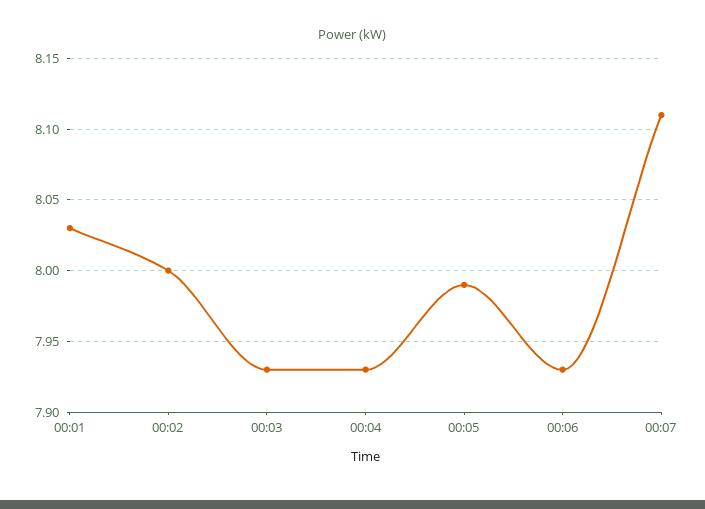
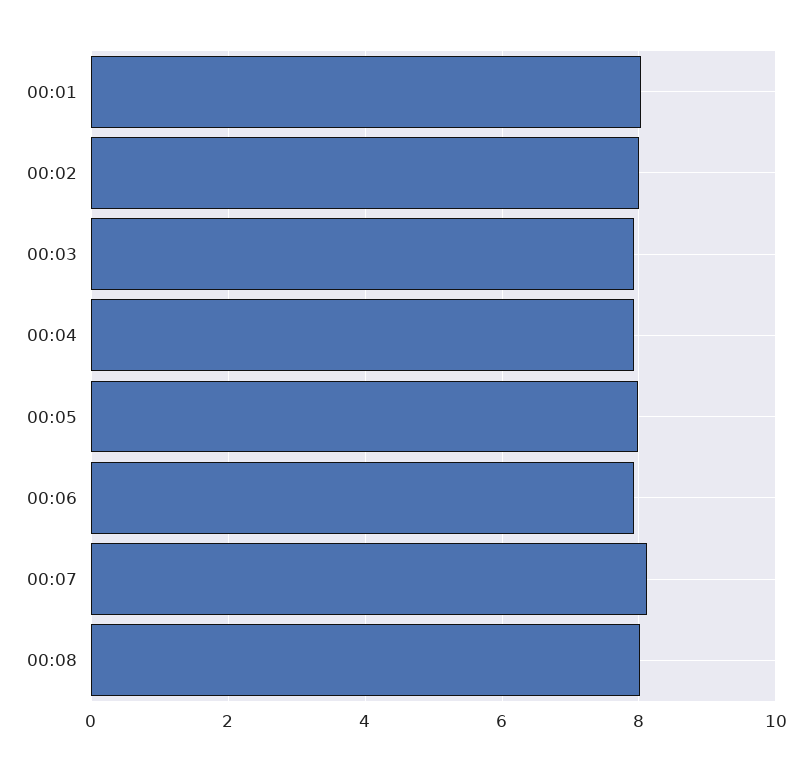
00:08: none -> 8

